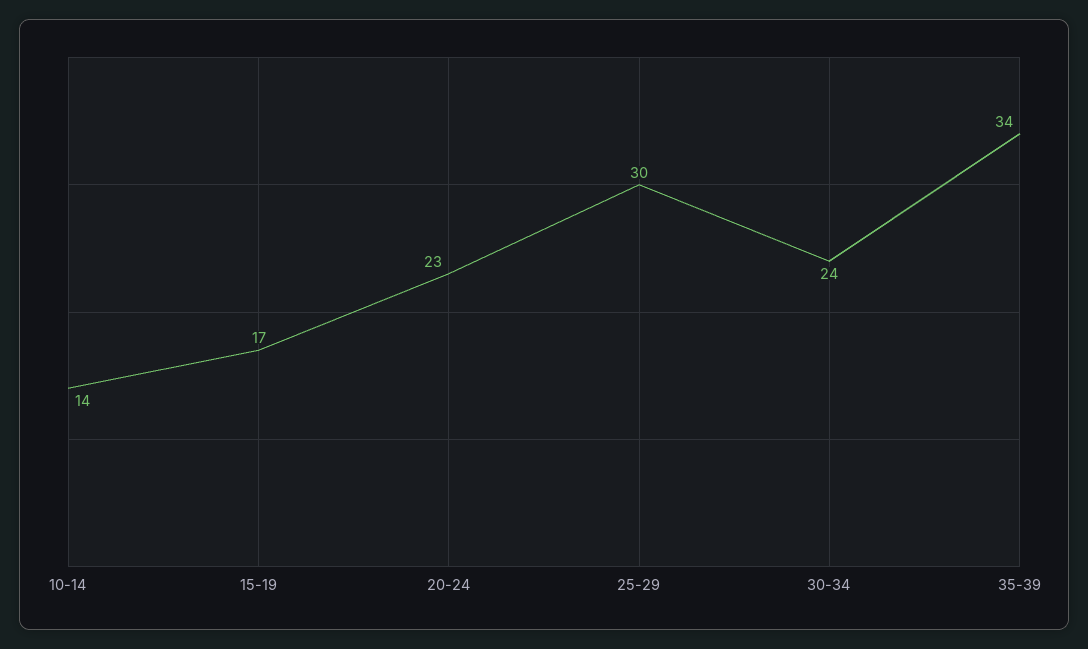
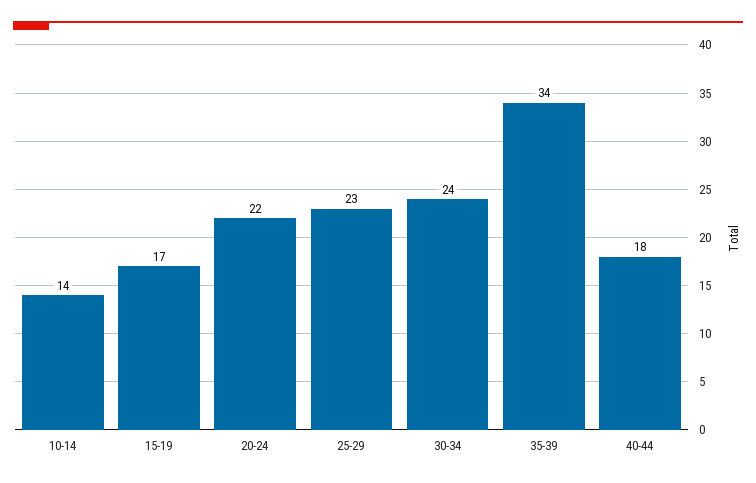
20-24: 23 -> 22
25-29: 30 -> 23
40-44: none -> 18

